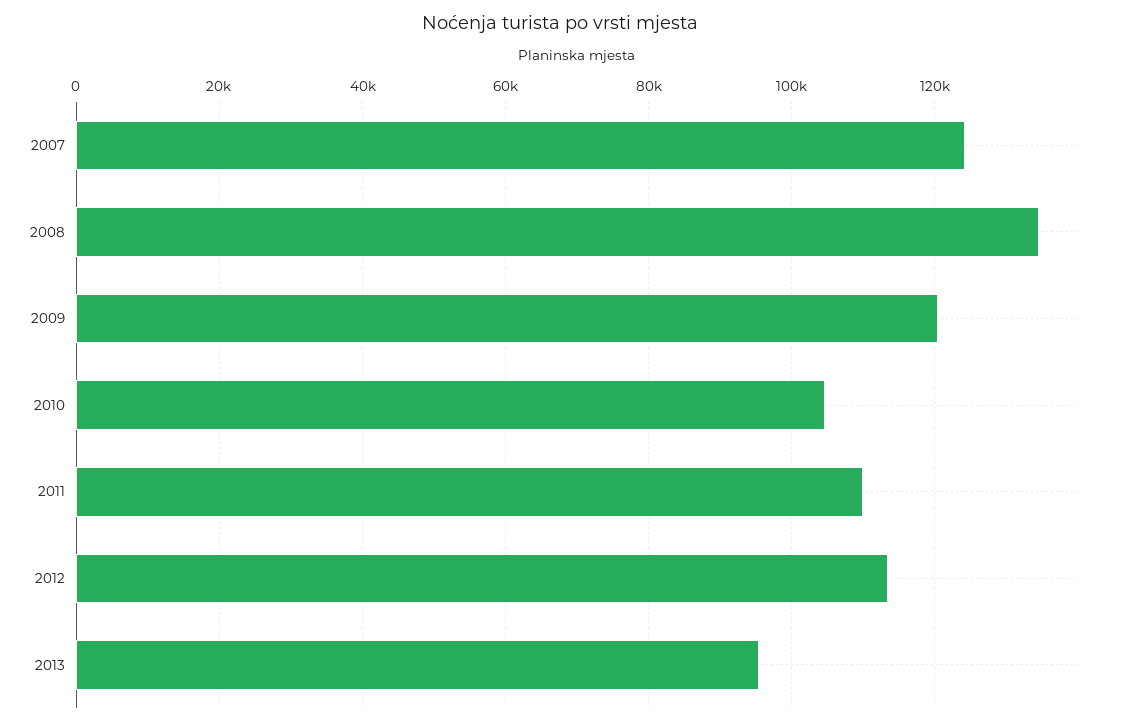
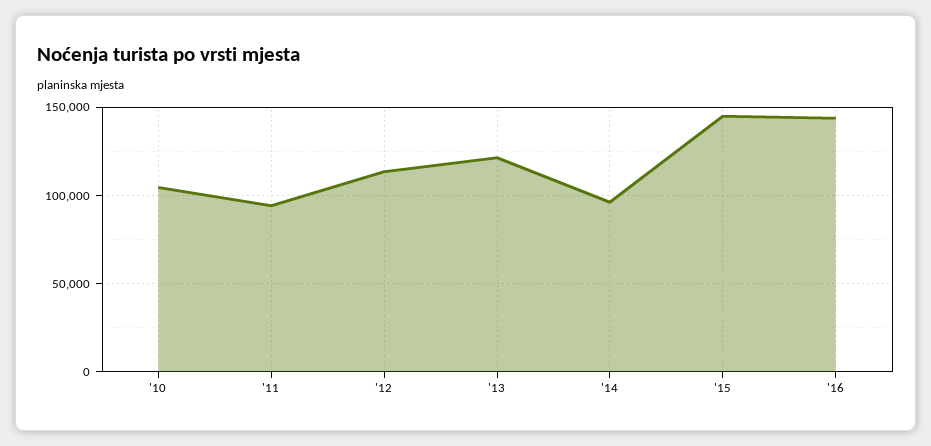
2007: 124000 -> none
2008: 134000 -> none
2009: 120000 -> none
2011: 110000 -> 95000
2013: 96000 -> 120000
'14: none -> 95000
'15: none -> 145000
'16: none -> 145000

